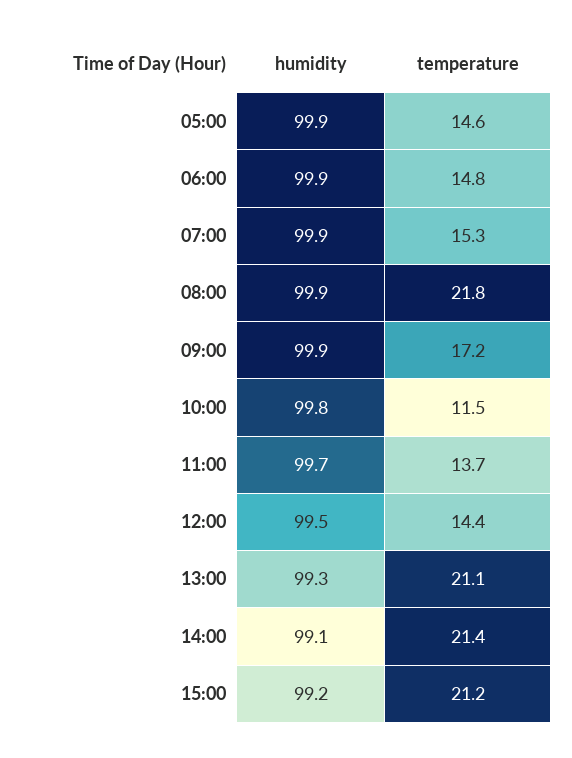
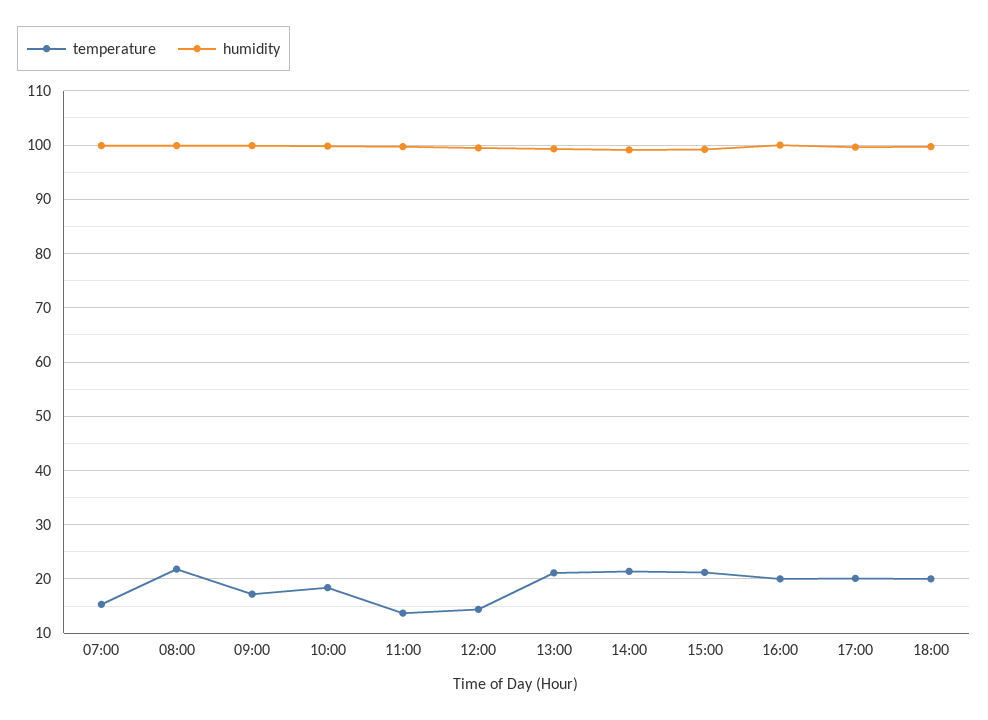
humidity, 05:00: 99.9 -> none
temperature, 05:00: 14.6 -> none
humidity, 06:00: 99.9 -> none
temperature, 06:00: 14.8 -> none
temperature, 10:00: 11.5 -> 18
temperature, 16:00: none -> 20
humidity, 16:00: none -> 100
temperature, 17:00: none -> 20
humidity, 17:00: none -> 100
temperature, 18:00: none -> 20
humidity, 18:00: none -> 100

